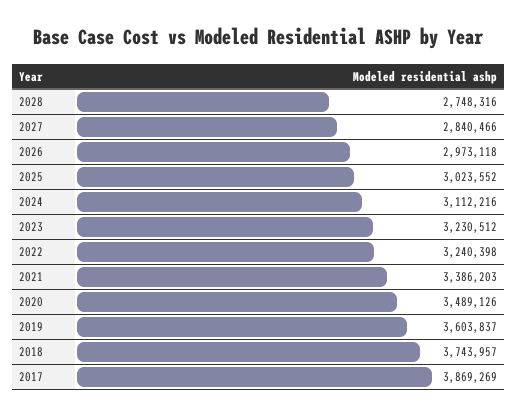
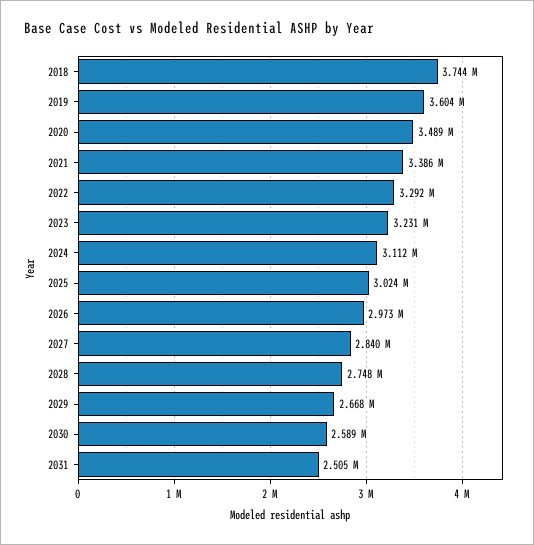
2022: 3240398 -> 3292000
2017: 3869269 -> none
2029: none -> 2668000
2030: none -> 2589000
2031: none -> 2505000

